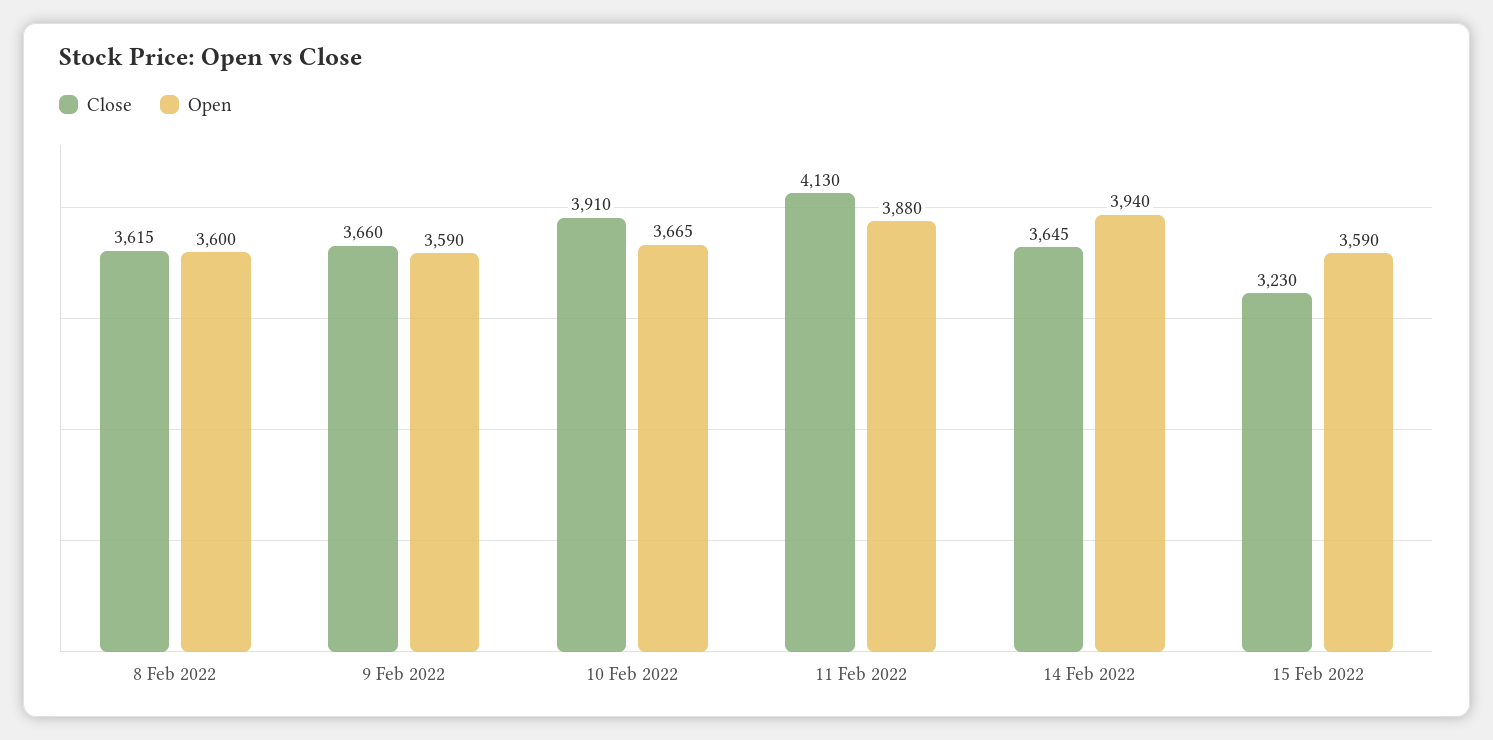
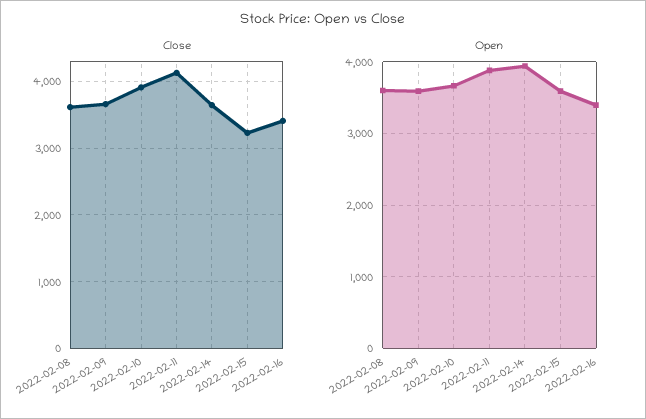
Close, 2022-02-16: none -> 3400
Open, 2022-02-16: none -> 3400

